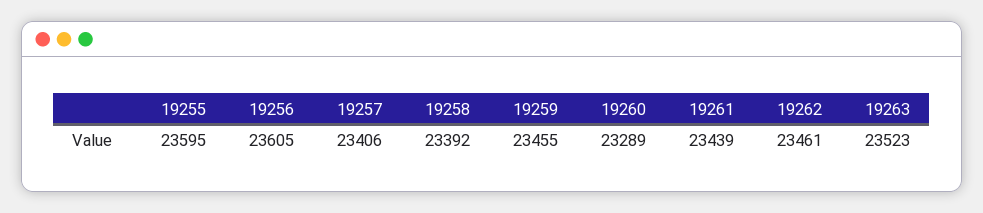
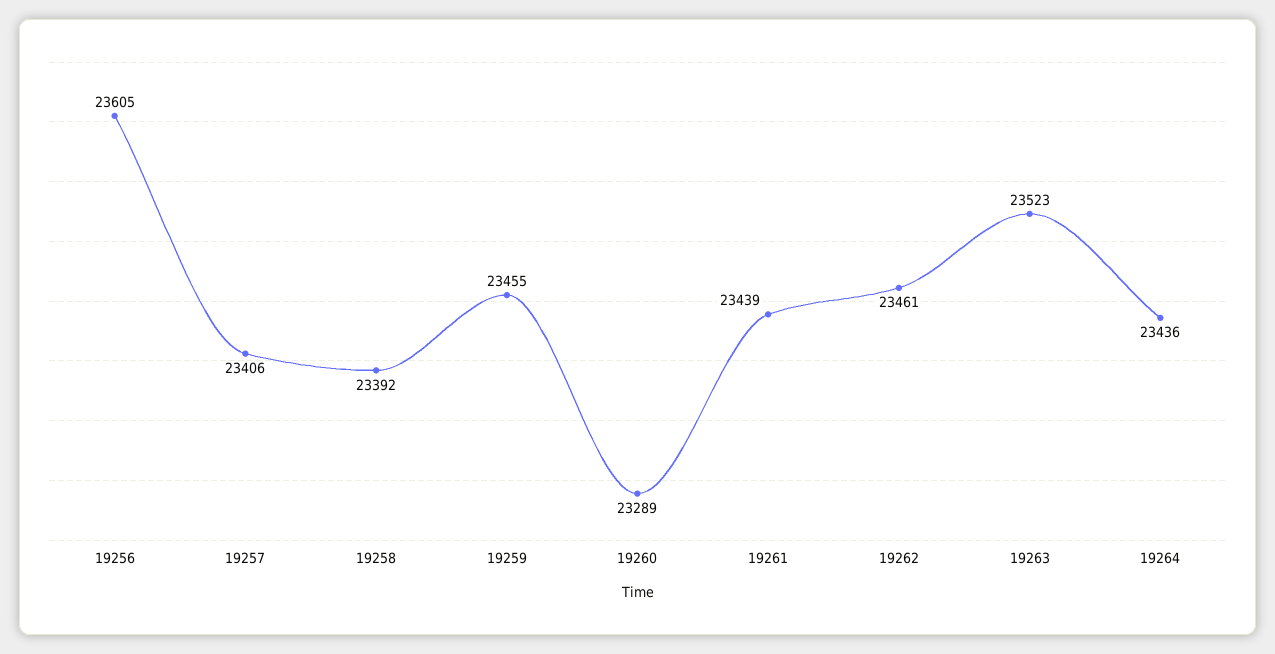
19255: 23595 -> none
19264: none -> 23436

